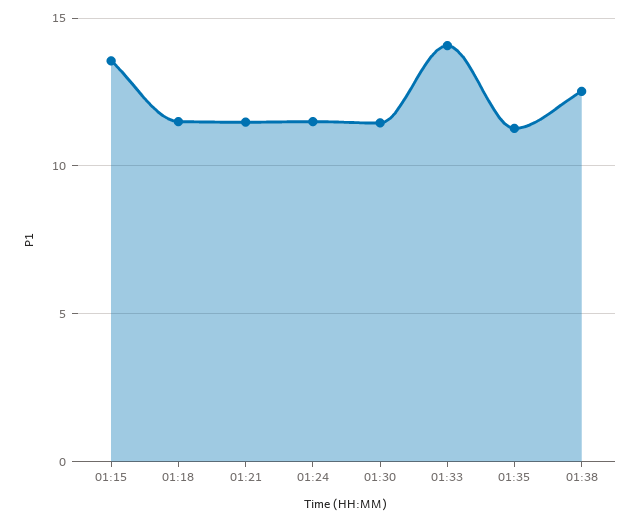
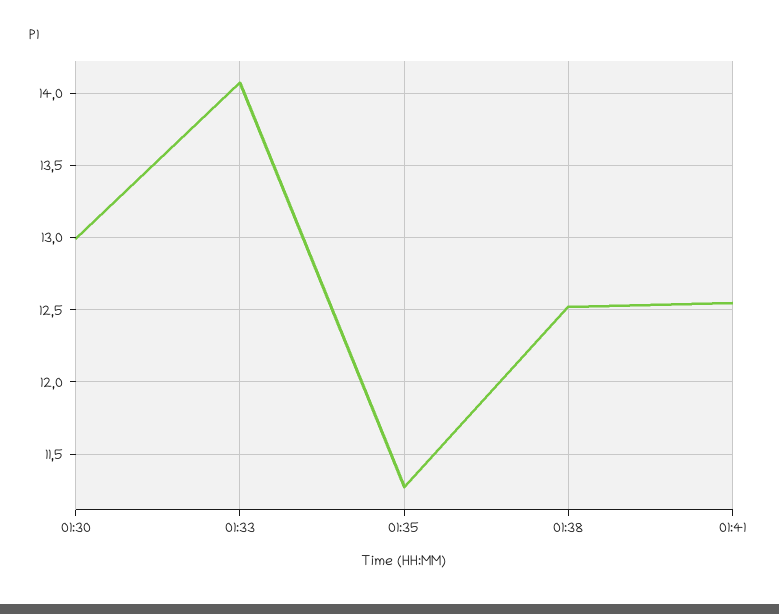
01:15: 13.5 -> none
01:18: 11.5 -> none
01:21: 11.5 -> none
01:24: 11.5 -> none
01:30: 11.5 -> 13
01:41: none -> 12.55

